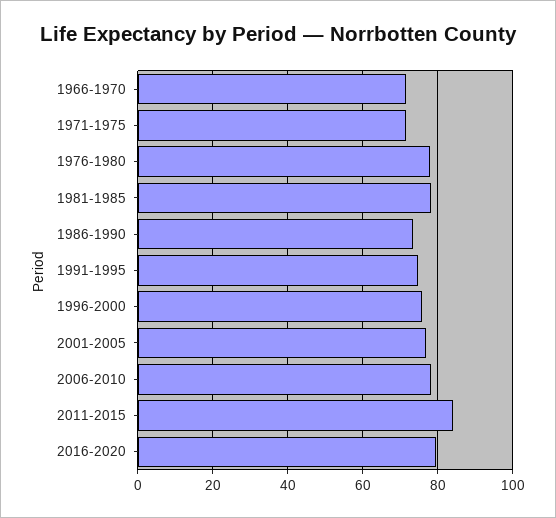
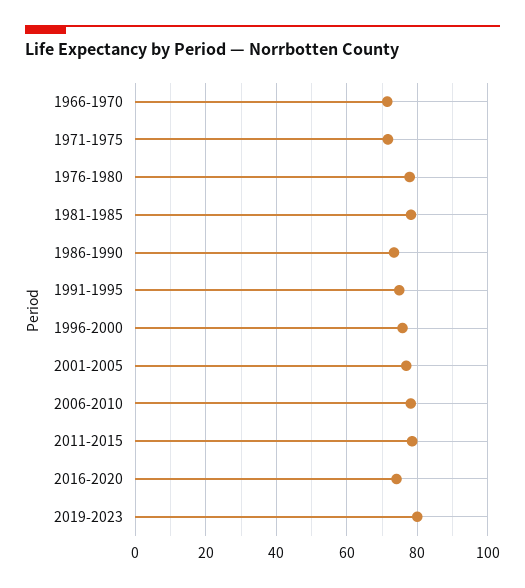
2011-2015: 84 -> 78
2016-2020: 80 -> 74
2019-2023: none -> 80

